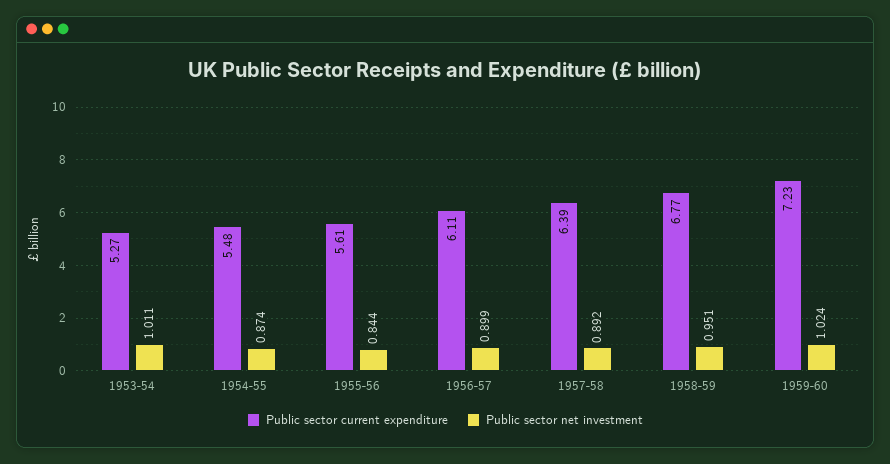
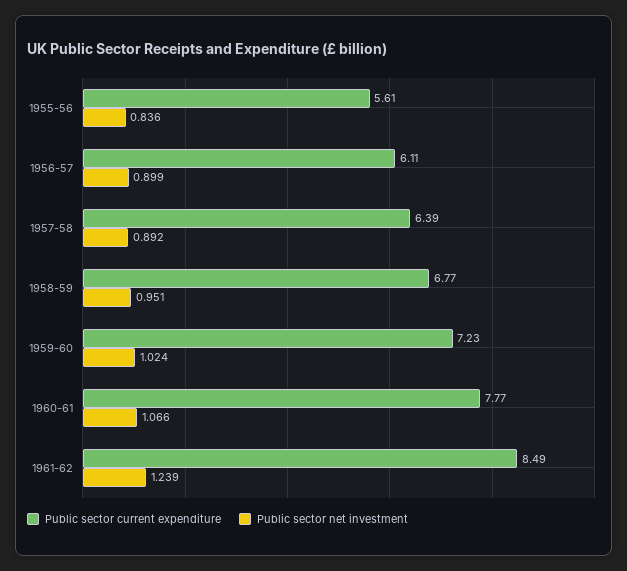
Public sector current expenditure, 1953-54: 5.27 -> none
Public sector net investment, 1953-54: 1.011 -> none
Public sector current expenditure, 1954-55: 5.48 -> none
Public sector net investment, 1954-55: 0.874 -> none
Public sector net investment, 1955-56: 0.844 -> 0.836
Public sector current expenditure, 1960-61: none -> 7.77
Public sector net investment, 1960-61: none -> 1.066
Public sector current expenditure, 1961-62: none -> 8.49
Public sector net investment, 1961-62: none -> 1.239

